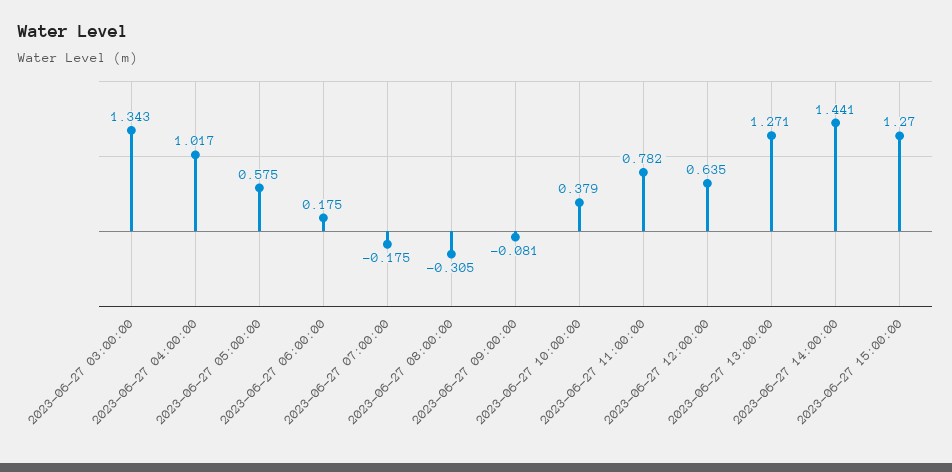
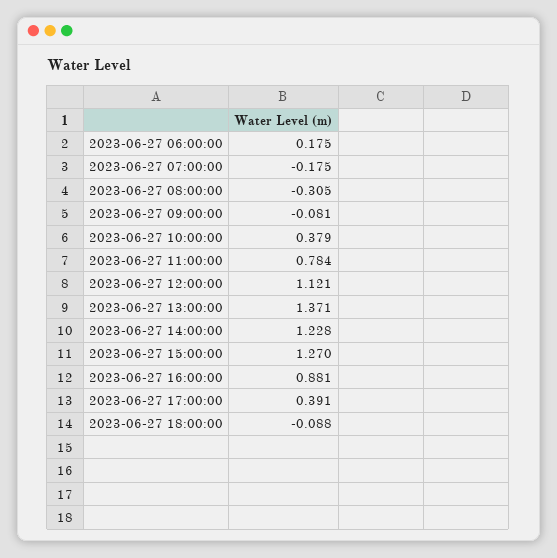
2023-06-27 03:00:00: 1.343 -> none
2023-06-27 04:00:00: 1.017 -> none
2023-06-27 05:00:00: 0.575 -> none
2023-06-27 11:00:00: 0.782 -> 0.784
2023-06-27 12:00:00: 0.635 -> 1.121
2023-06-27 13:00:00: 1.271 -> 1.371
2023-06-27 14:00:00: 1.441 -> 1.228
2023-06-27 16:00:00: none -> 0.881
2023-06-27 17:00:00: none -> 0.391
2023-06-27 18:00:00: none -> -0.088

